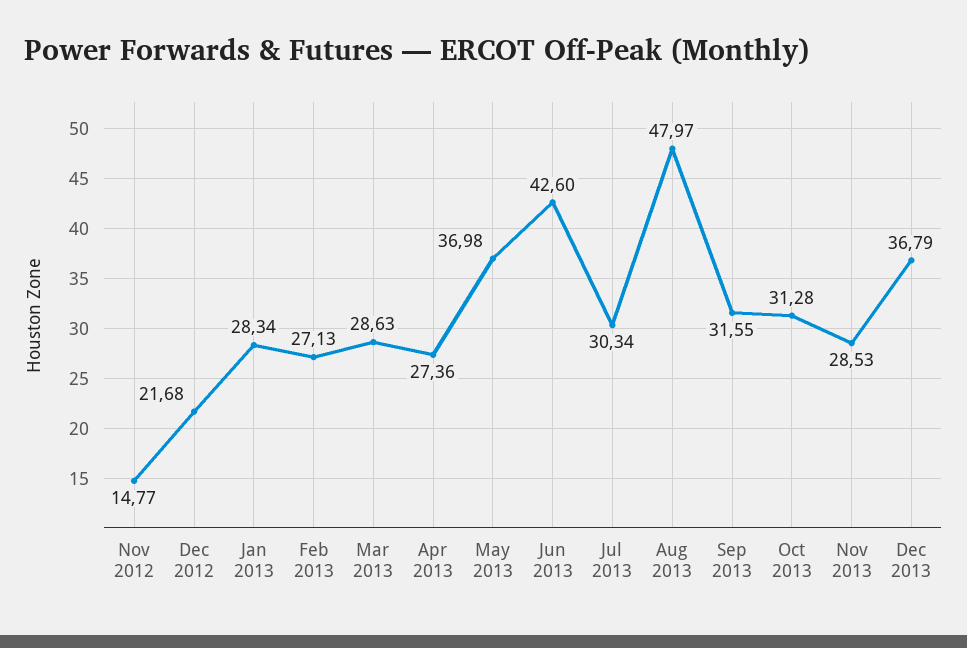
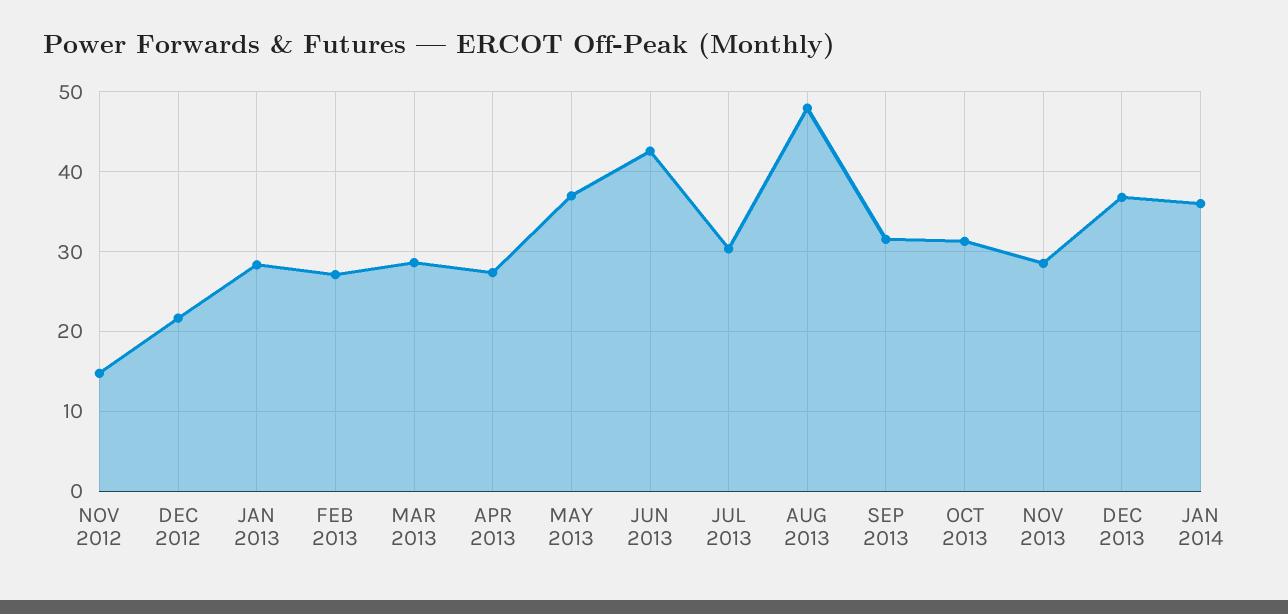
JAN 2014: none -> 36

